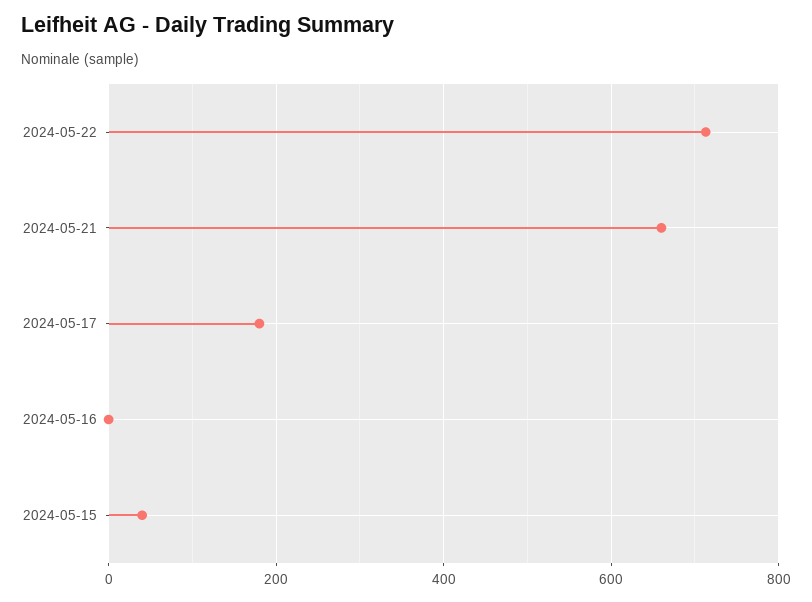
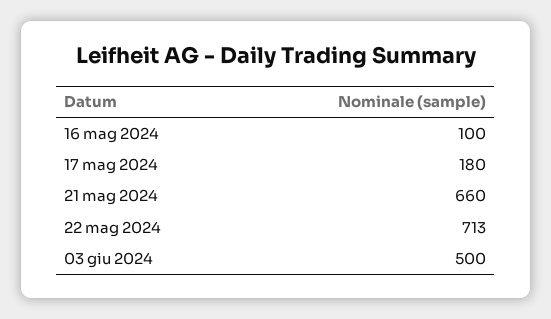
2024-05-16: 0 -> 100
2024-05-15: 40 -> none
03 giu 2024: none -> 500

